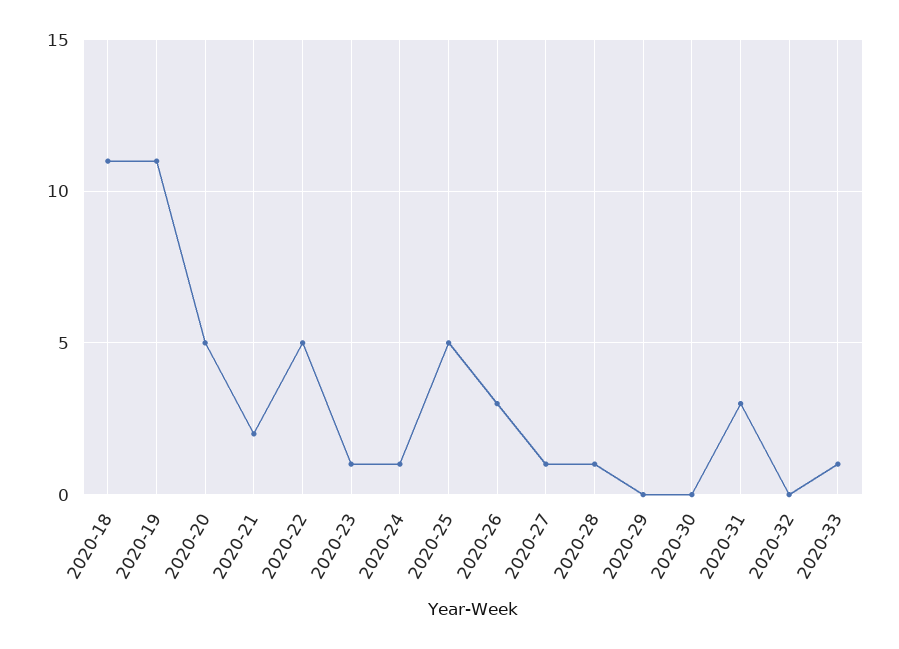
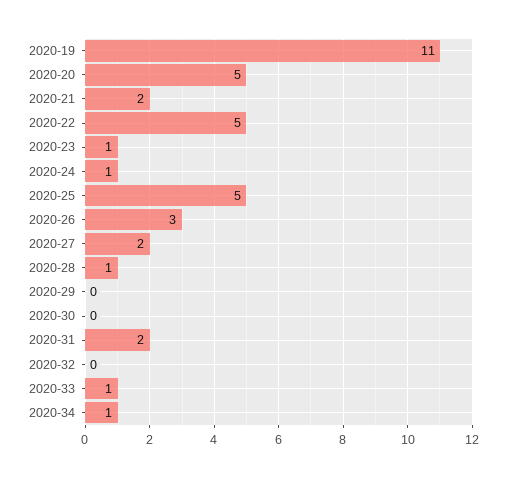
2020-18: 11 -> none
2020-27: 1 -> 2
2020-31: 3 -> 2
2020-34: none -> 1

